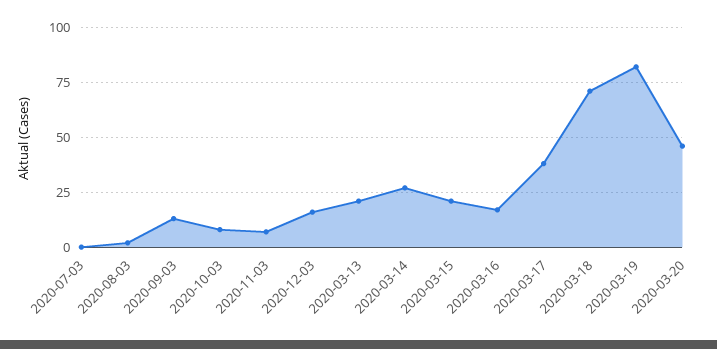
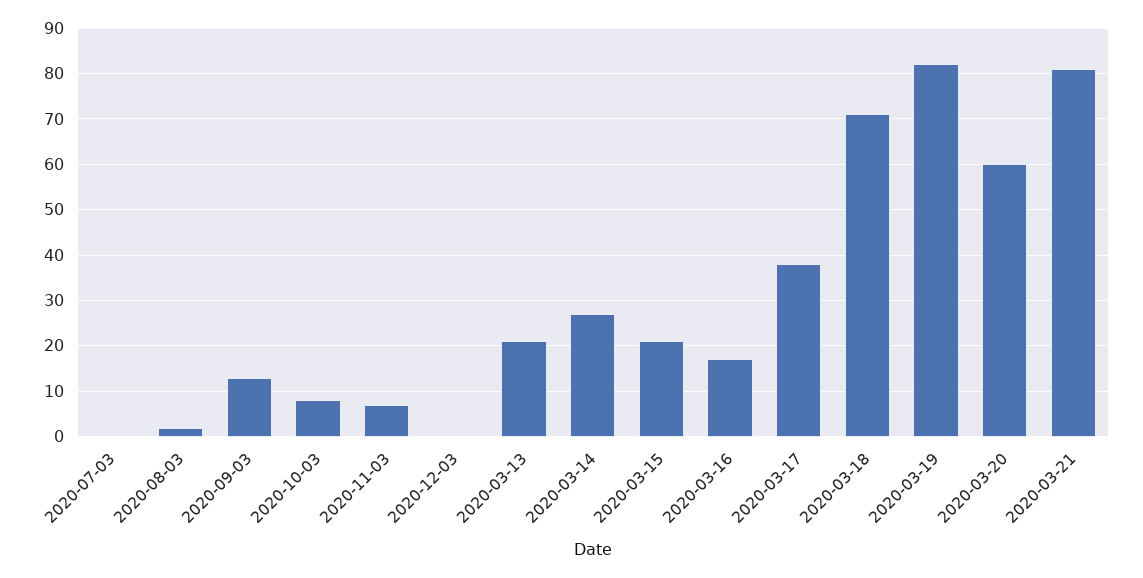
2020-12-03: 15 -> 0
2020-03-20: 45 -> 60
2020-03-21: none -> 80

